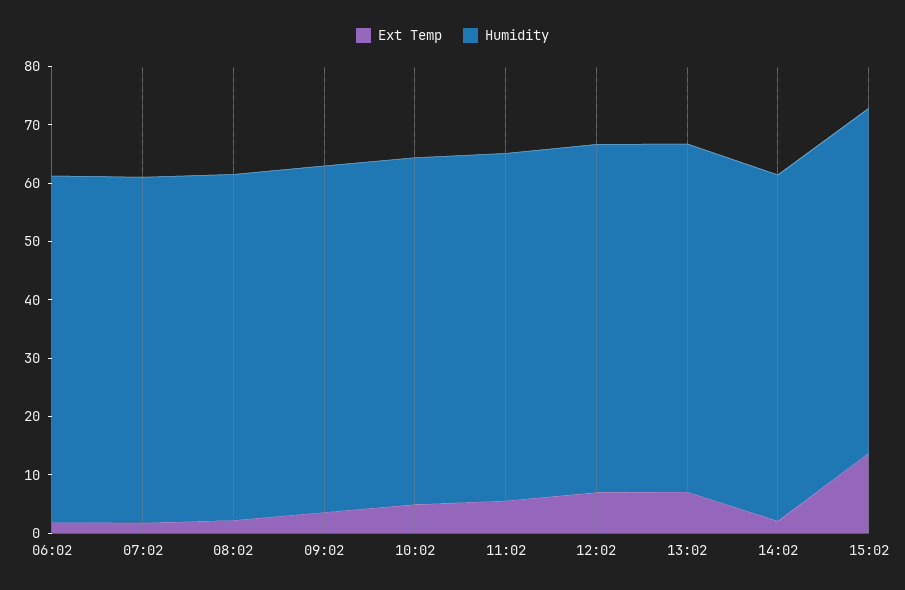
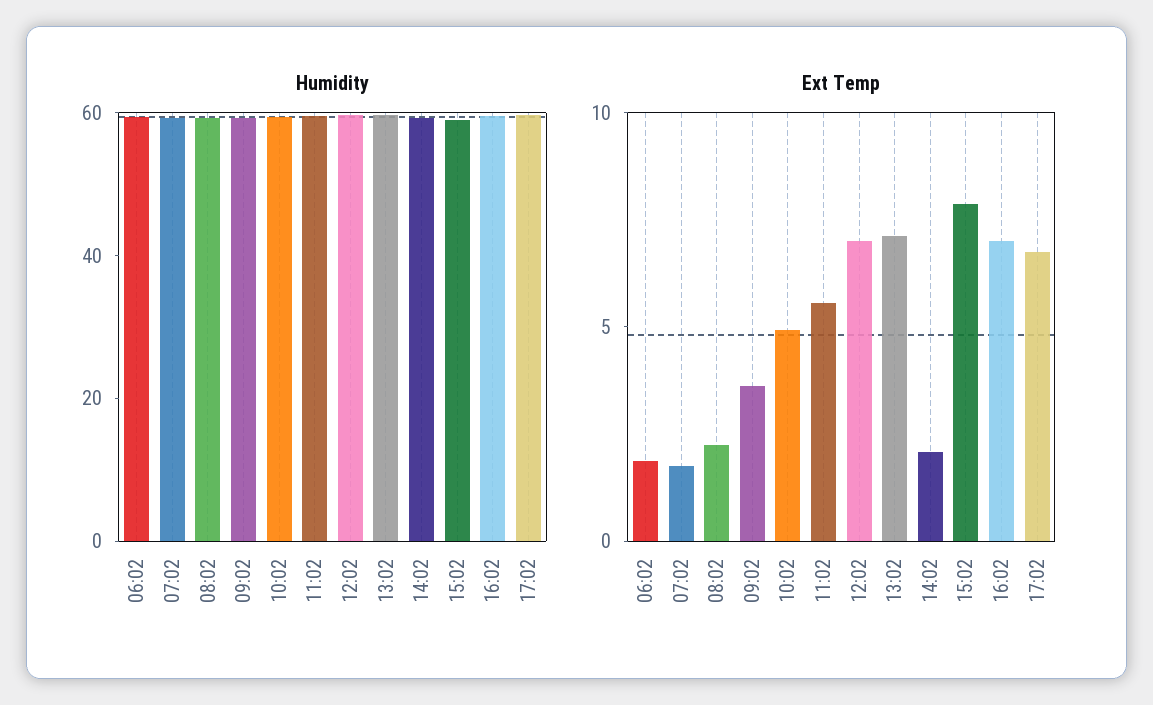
Ext Temp, 15:02: 14 -> 8
Humidity, 16:02: none -> 60
Humidity, 17:02: none -> 60
Ext Temp, 16:02: none -> 7
Ext Temp, 17:02: none -> 7

